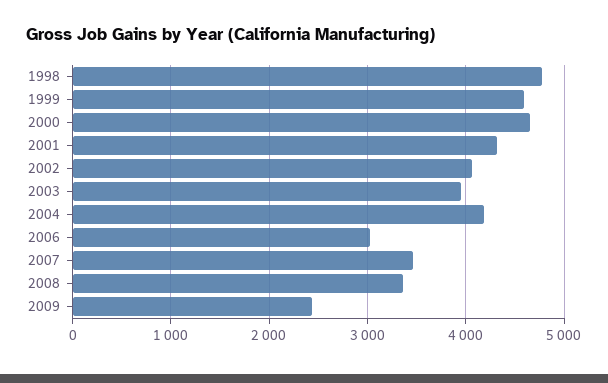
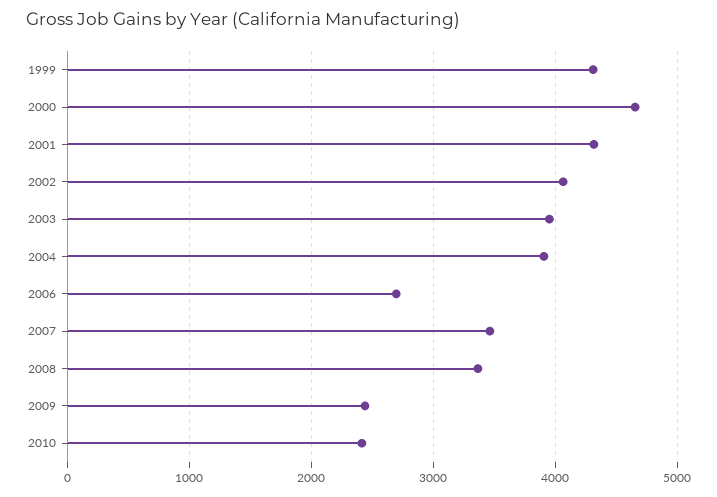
1998: 4800 -> none
1999: 4600 -> 4300
2004: 4200 -> 3900
2006: 3000 -> 2700
2010: none -> 2400

